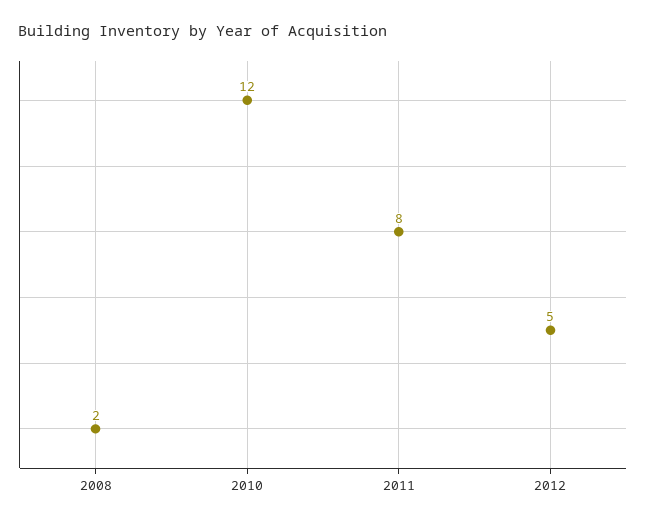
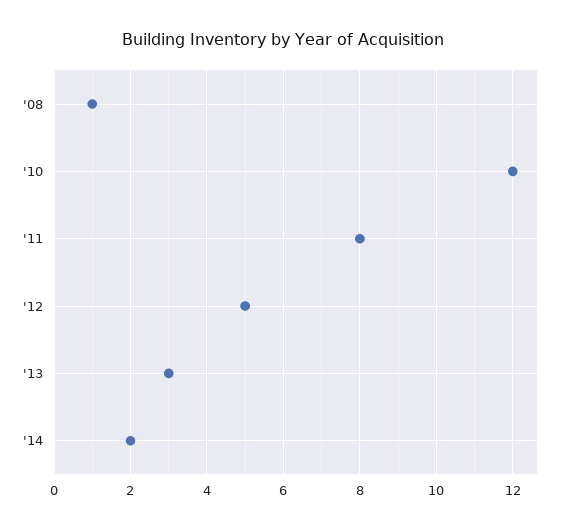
2008: 2 -> 1
'13: none -> 3
'14: none -> 2

